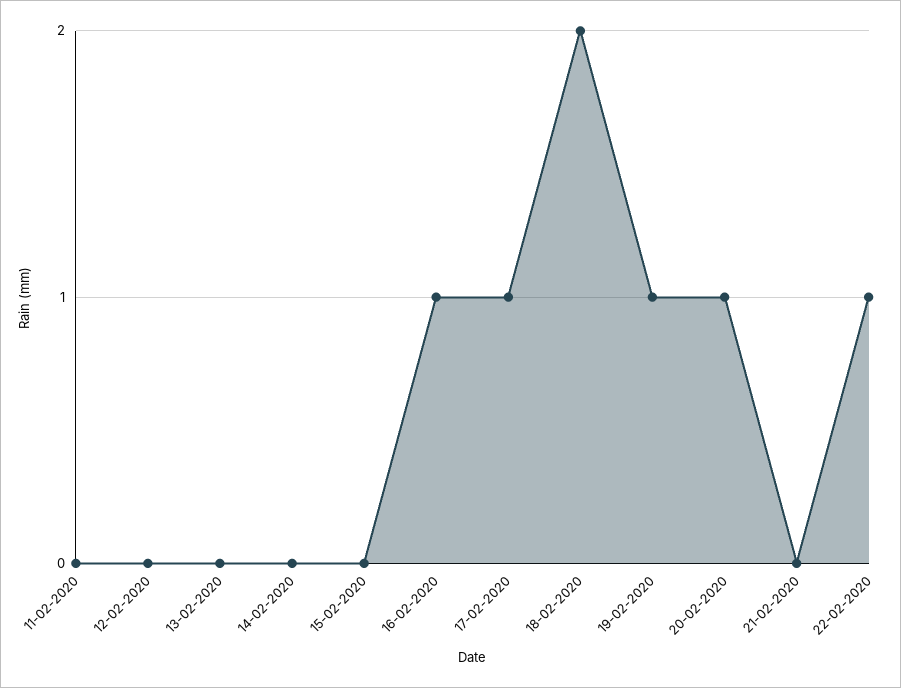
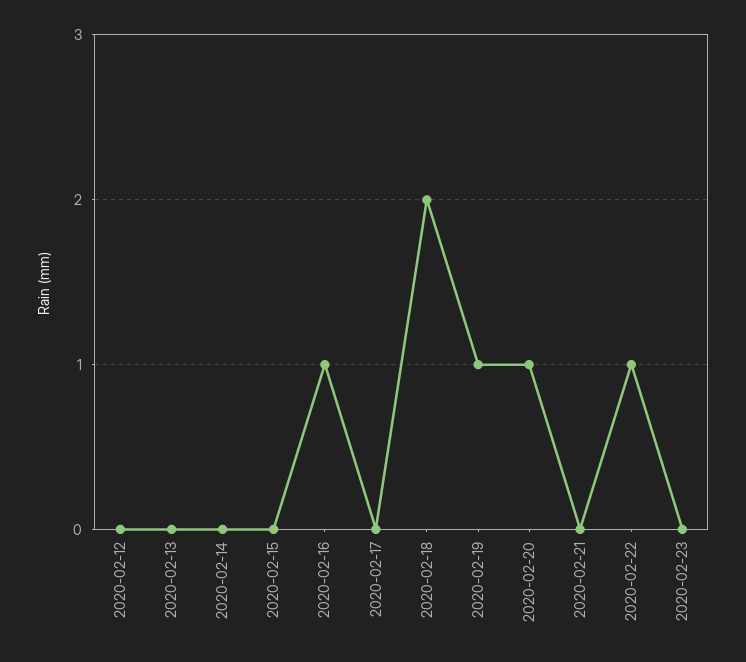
11-02-2020: 0 -> none
17-02-2020: 1 -> 0
2020-02-23: none -> 0

